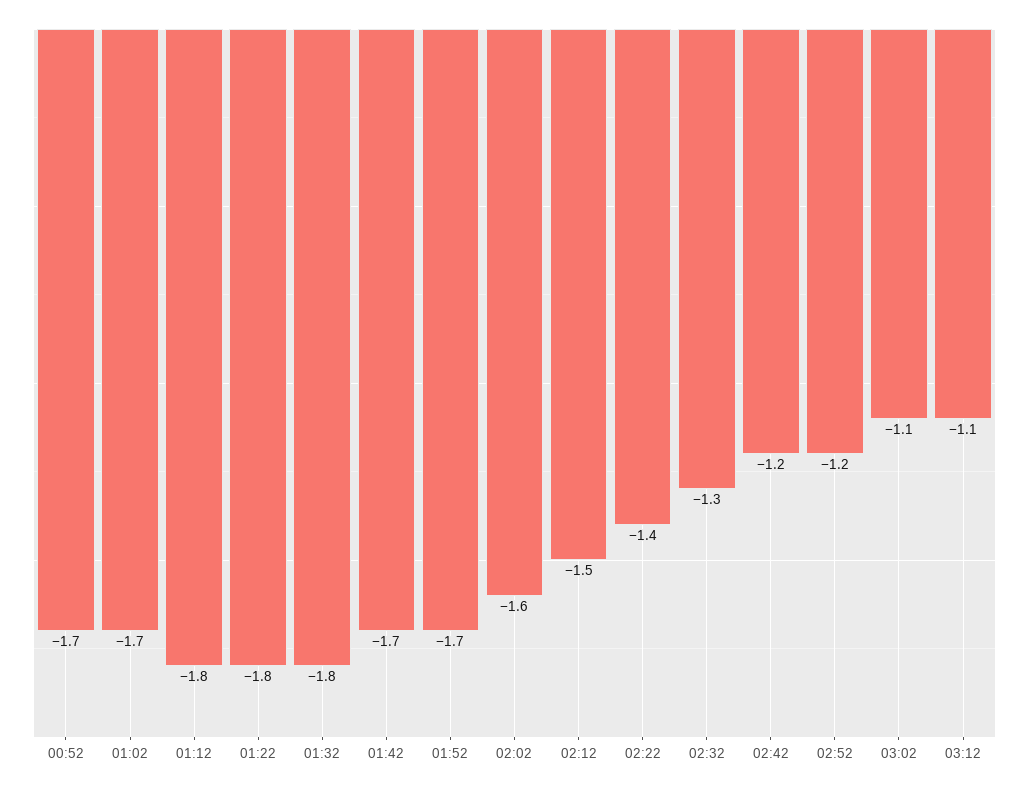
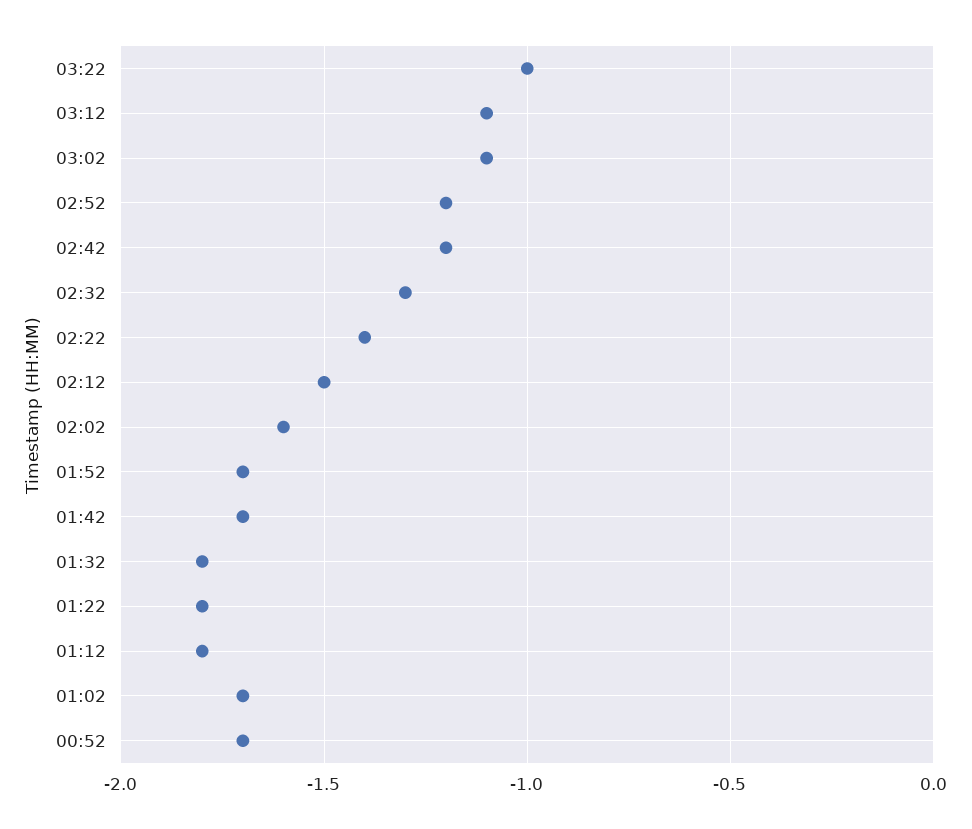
03:22: none -> -1

